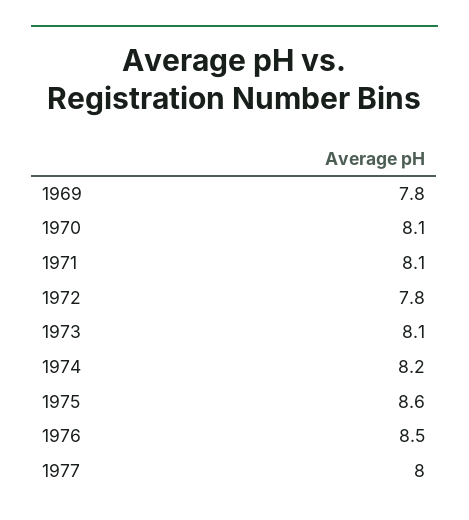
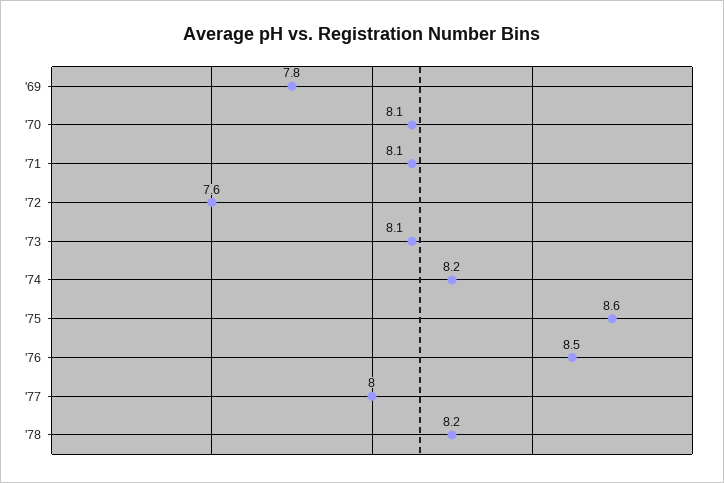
1972: 7.8 -> 7.6
'78: none -> 8.2

